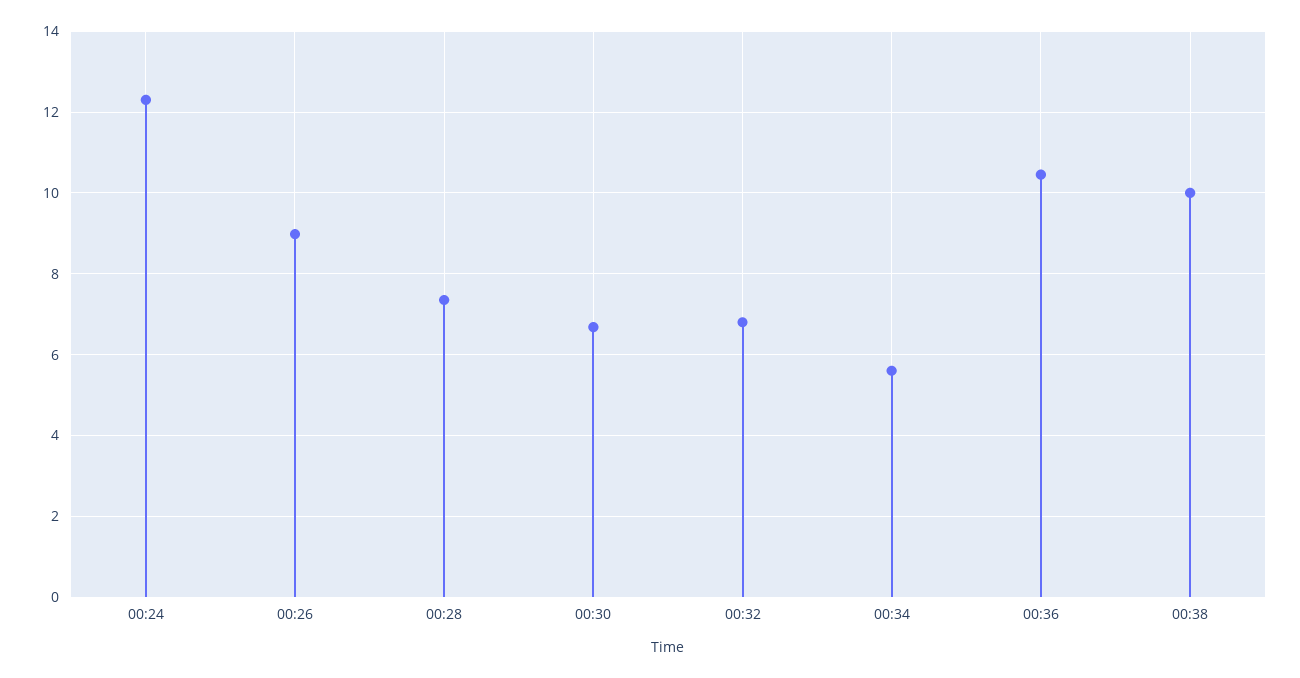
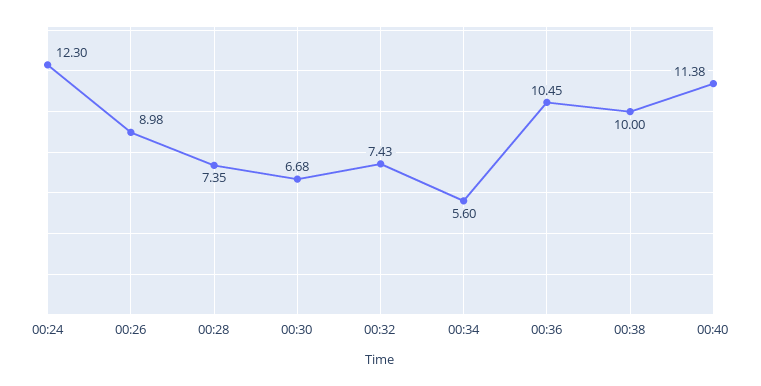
00:32: 6.8 -> 7.43
00:40: none -> 11.38

